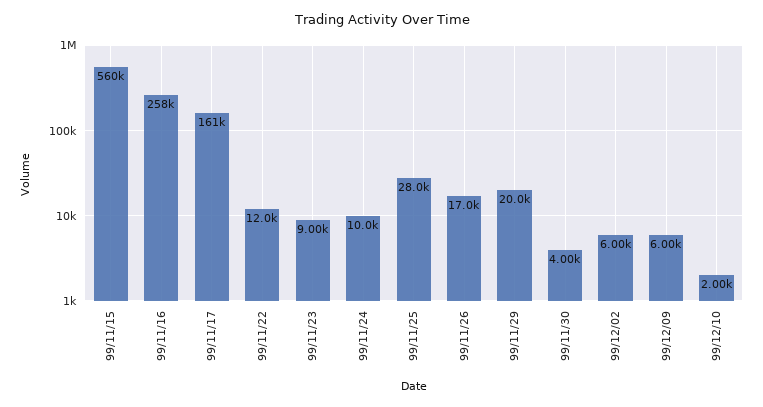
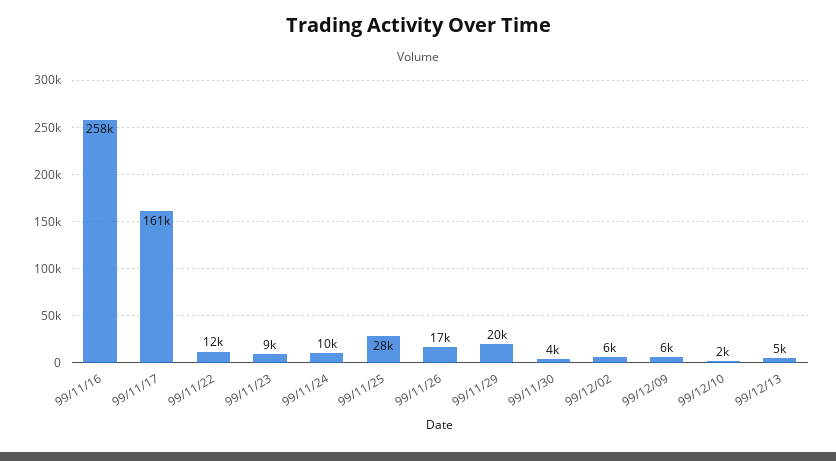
99/11/15: 560000 -> none
99/12/13: none -> 5000

